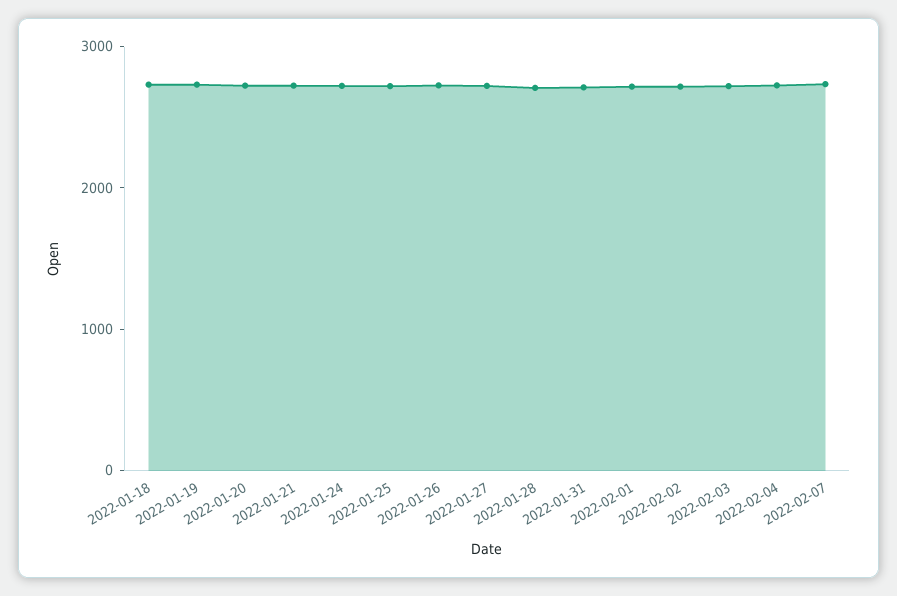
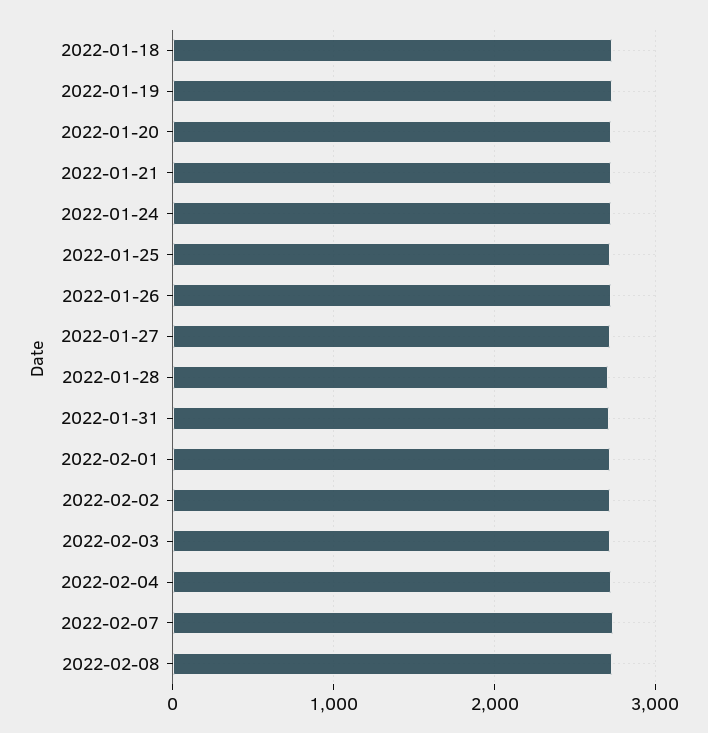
2022-02-08: none -> 2700

